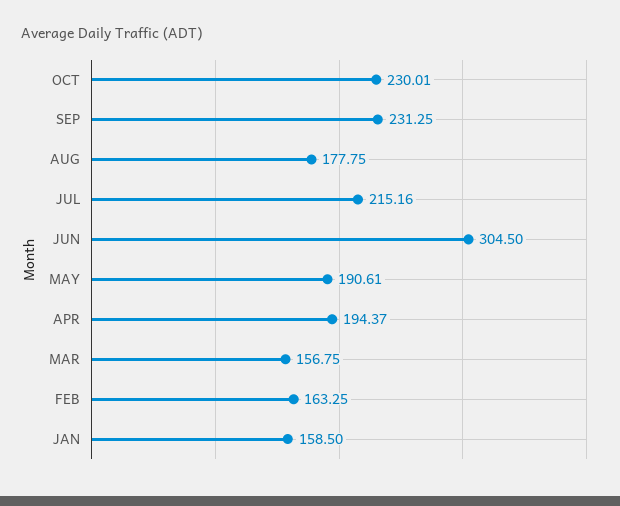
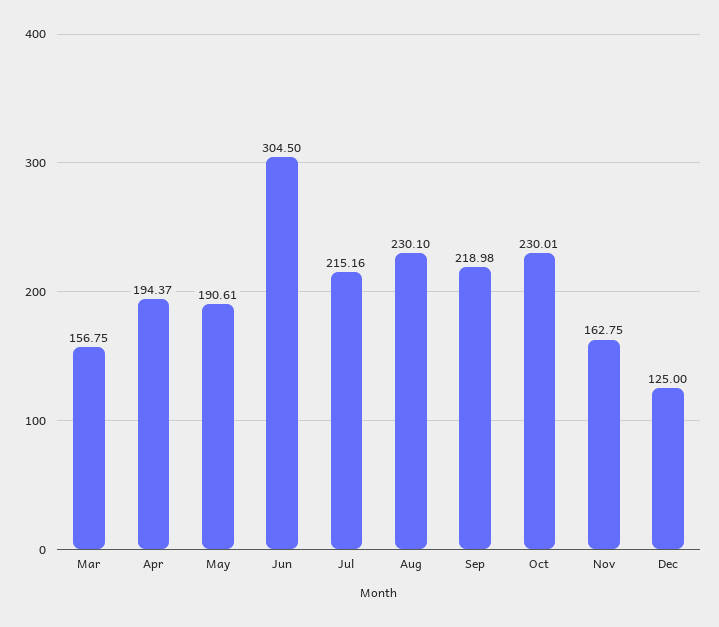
SEP: 231.25 -> 218.98
AUG: 177.75 -> 230.1
FEB: 163.25 -> none
JAN: 158.5 -> none
Nov: none -> 162.75
Dec: none -> 125

